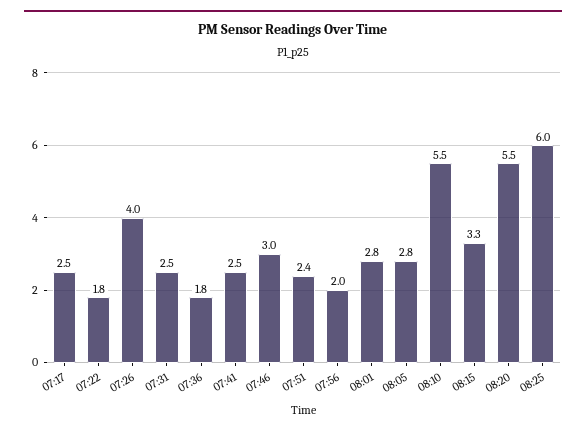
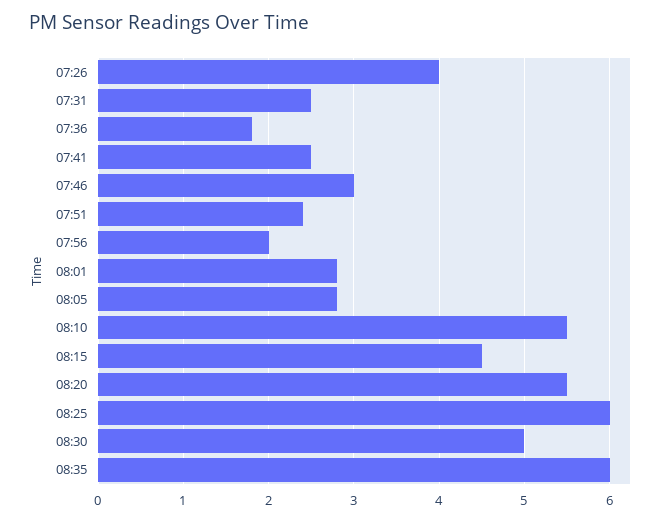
07:17: 2.5 -> none
07:22: 1.8 -> none
08:15: 3.3 -> 4.5
08:30: none -> 5
08:35: none -> 6

